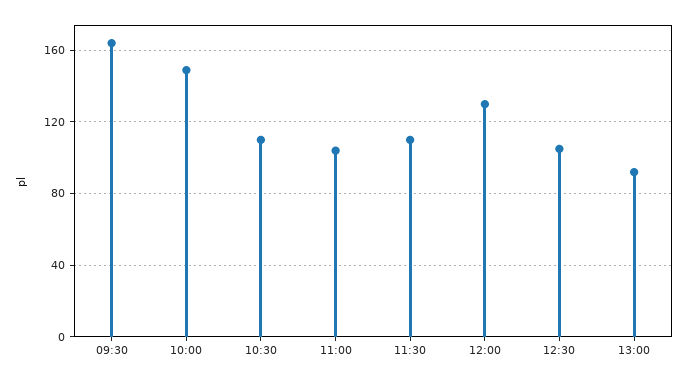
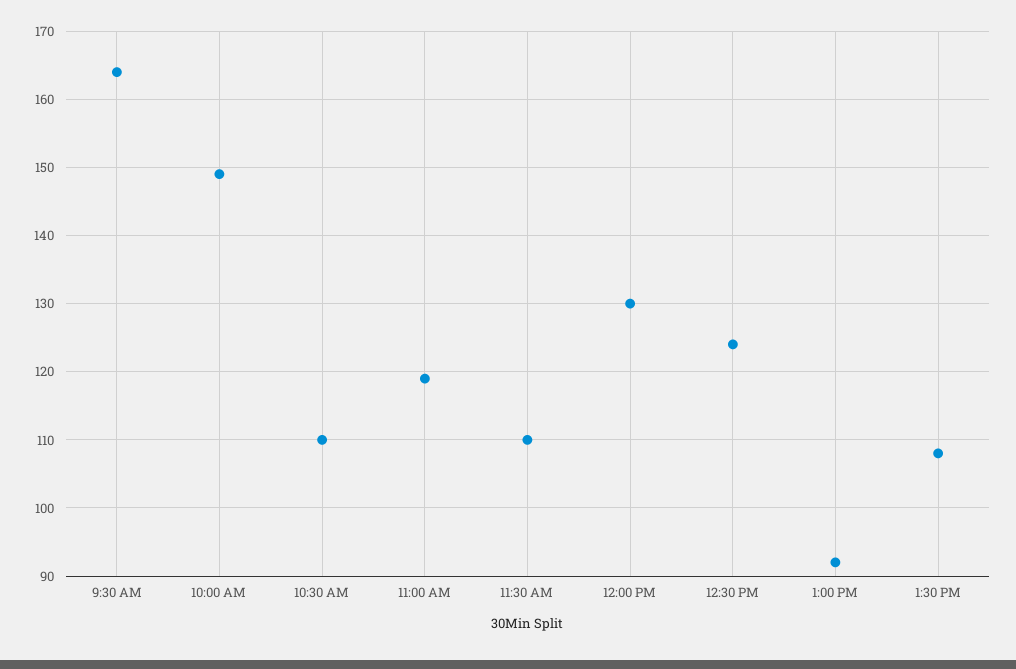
11:00: 105 -> 119
12:30: 105 -> 124
1:30 PM: none -> 108

